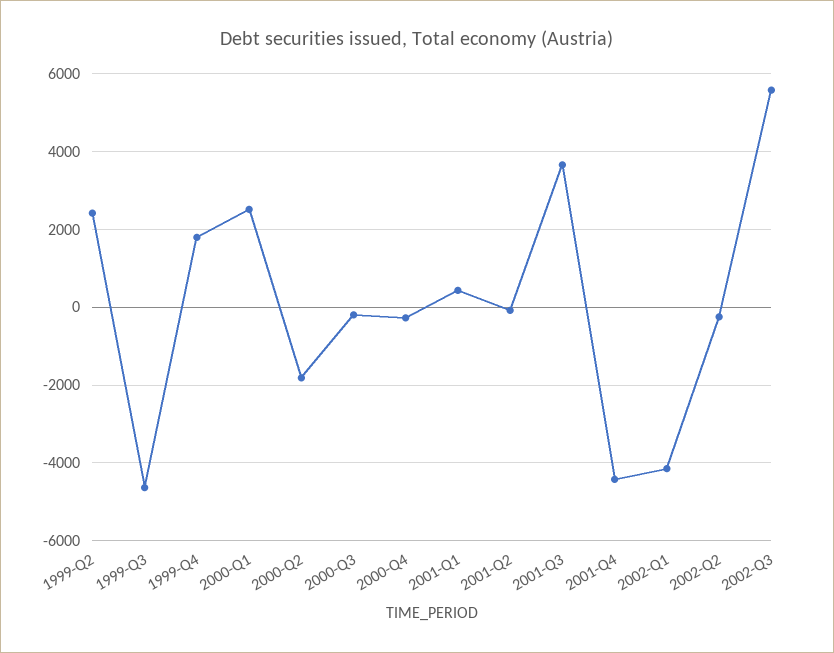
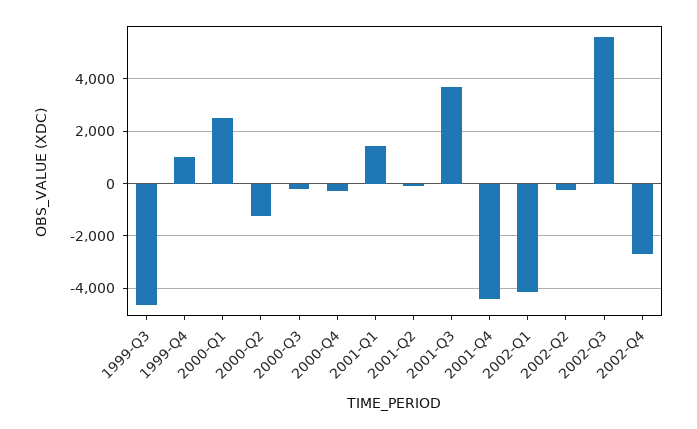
1999-Q2: 2400 -> none
1999-Q4: 1800 -> 1000
2000-Q2: -1800 -> -1250
2001-Q1: 400 -> 1500
2002-Q4: none -> -2750

